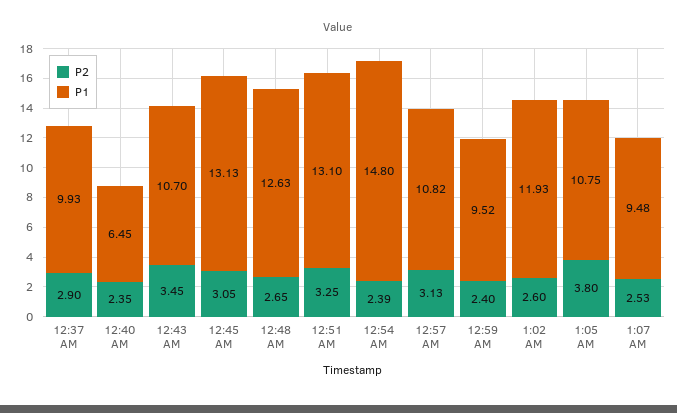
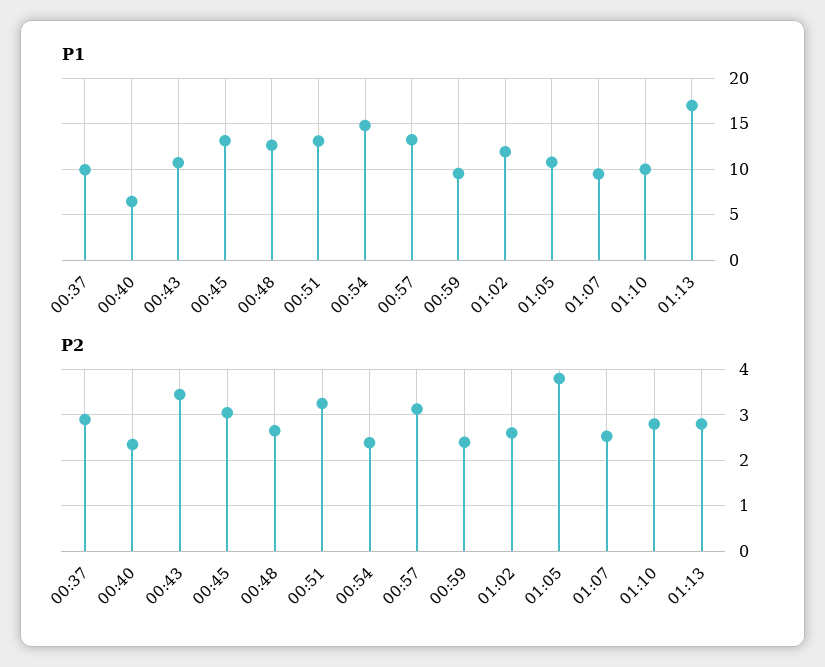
P1, 12:57 AM: 10.82 -> 13
P1, 01:10: none -> 10
P1, 01:13: none -> 17
P2, 01:10: none -> 2.8
P2, 01:13: none -> 2.8

